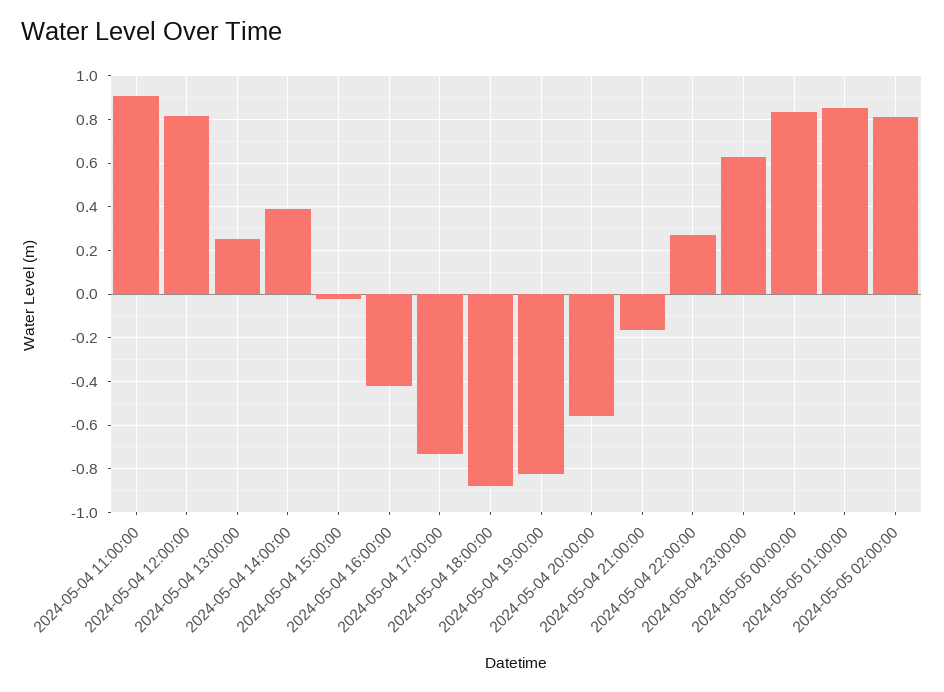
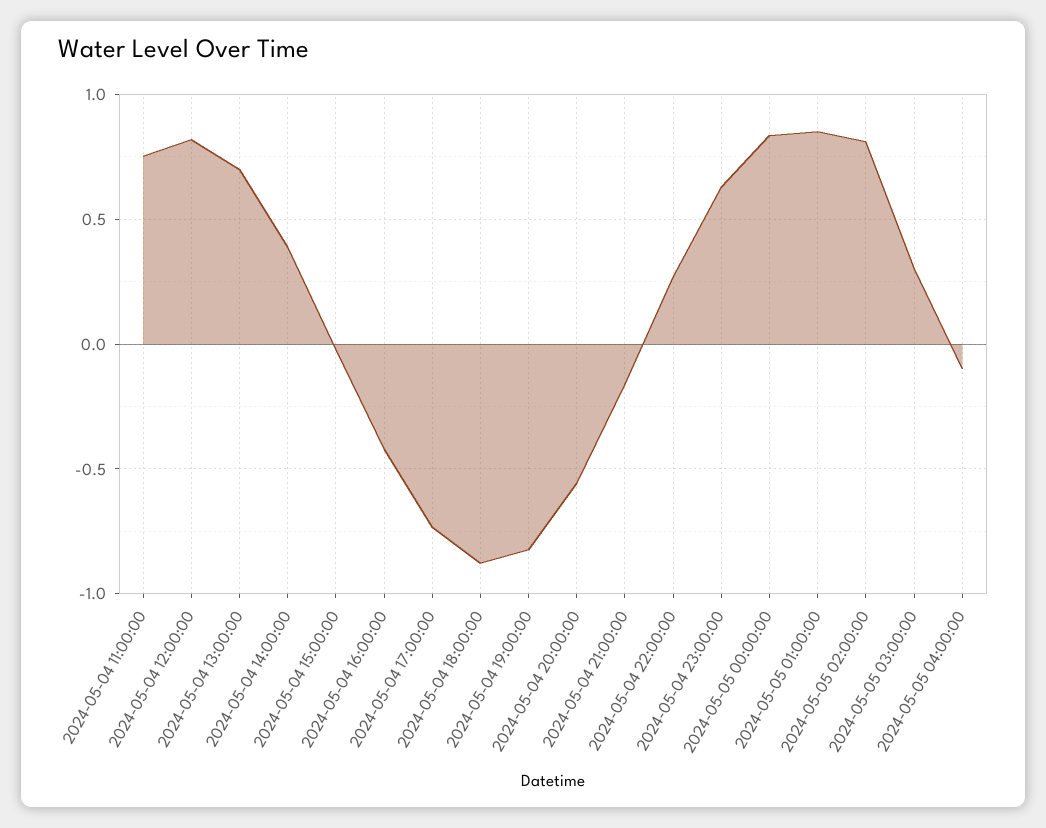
2024-05-04 11:00:00: 0.9 -> 0.75
2024-05-04 13:00:00: 0.25 -> 0.7
2024-05-05 03:00:00: none -> 0.3
2024-05-05 04:00:00: none -> -0.1

